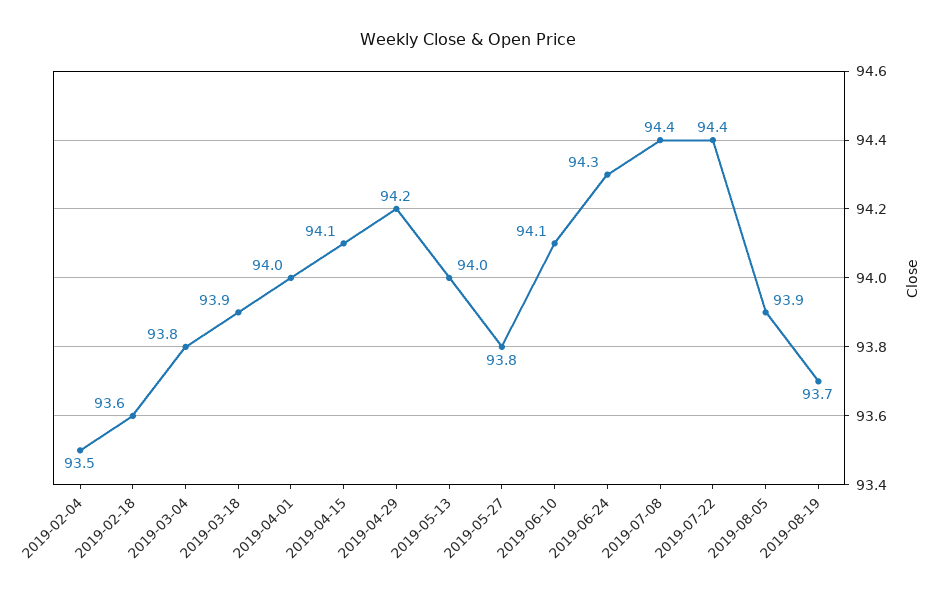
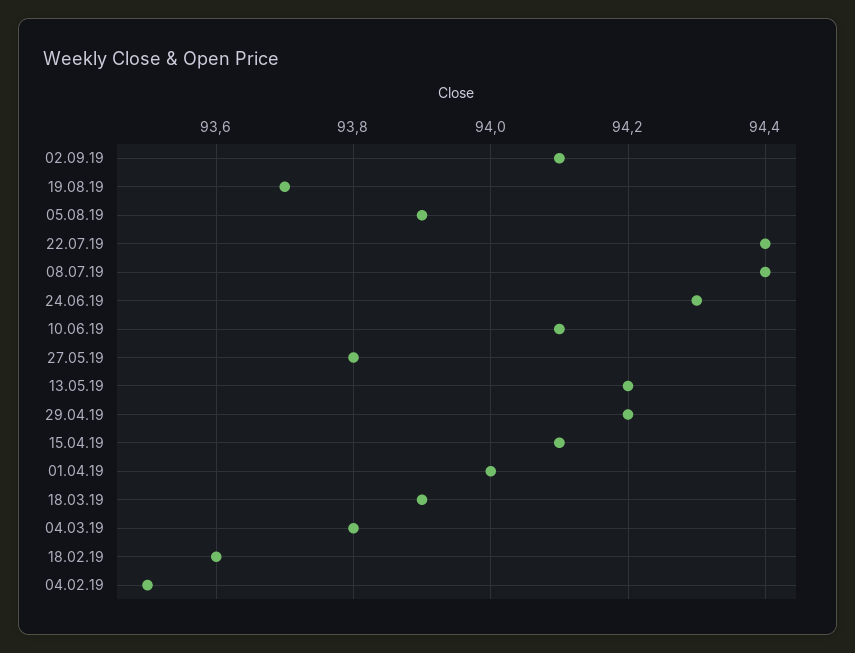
2019-05-13: 94 -> 94.2
02.09.19: none -> 94.1

